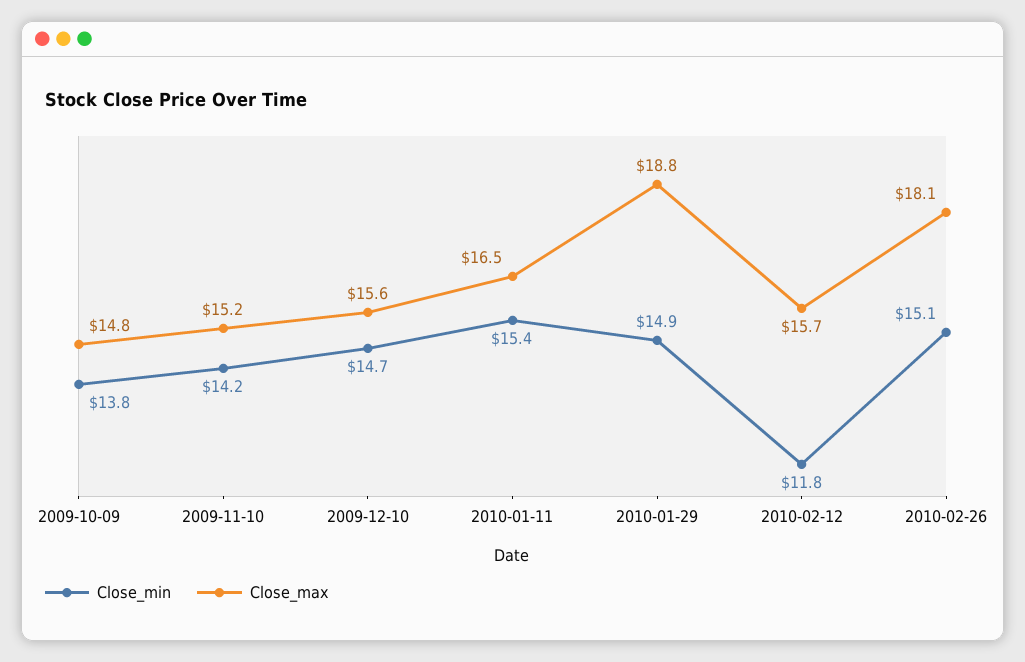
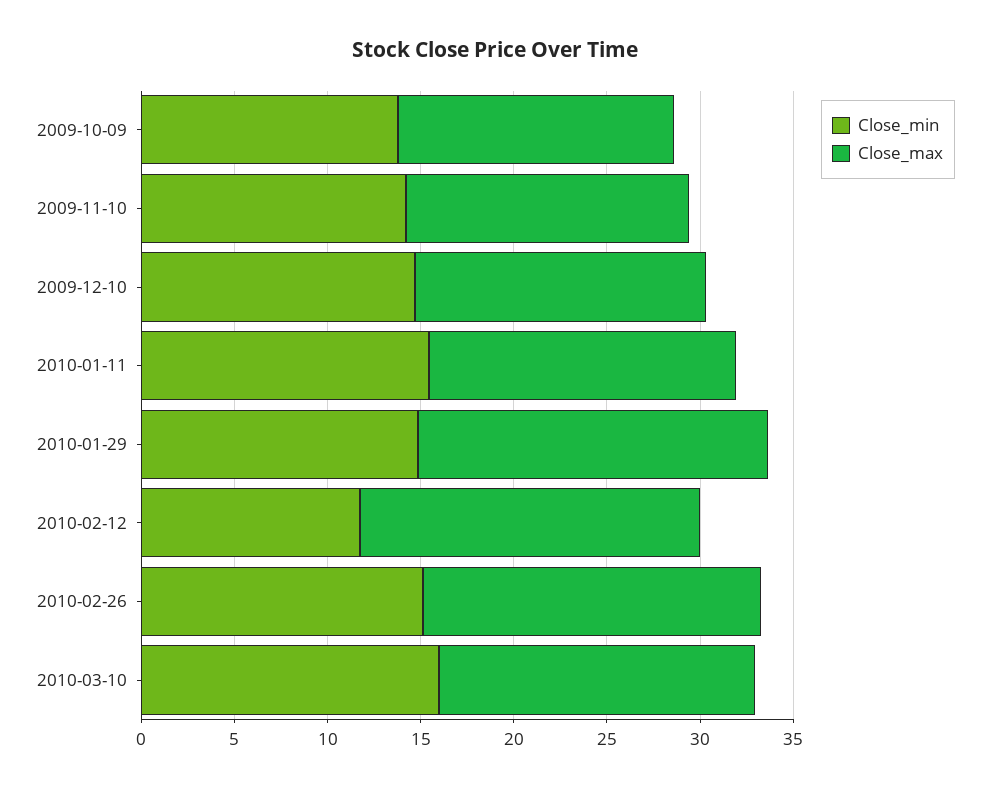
Close_max, 2010-02-12: 15.7 -> 18
Close_min, 2010-03-10: none -> 16
Close_max, 2010-03-10: none -> 17

